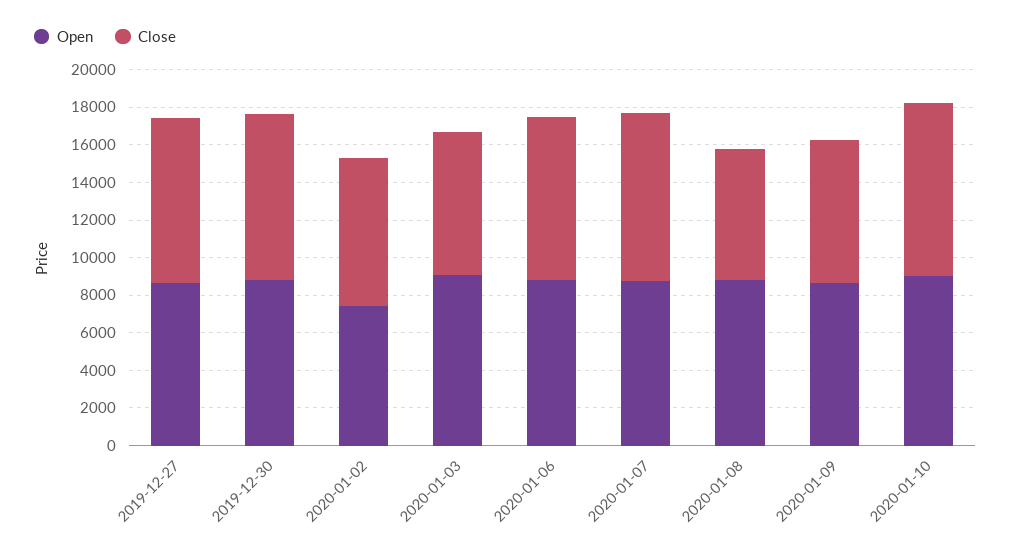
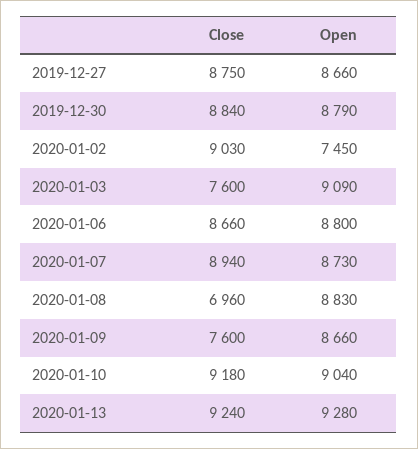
Close, 2020-01-02: 8000 -> 9030
Close, 2020-01-13: none -> 9240
Open, 2020-01-13: none -> 9280

